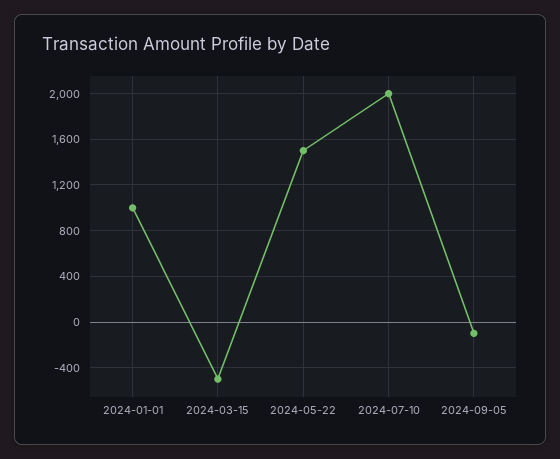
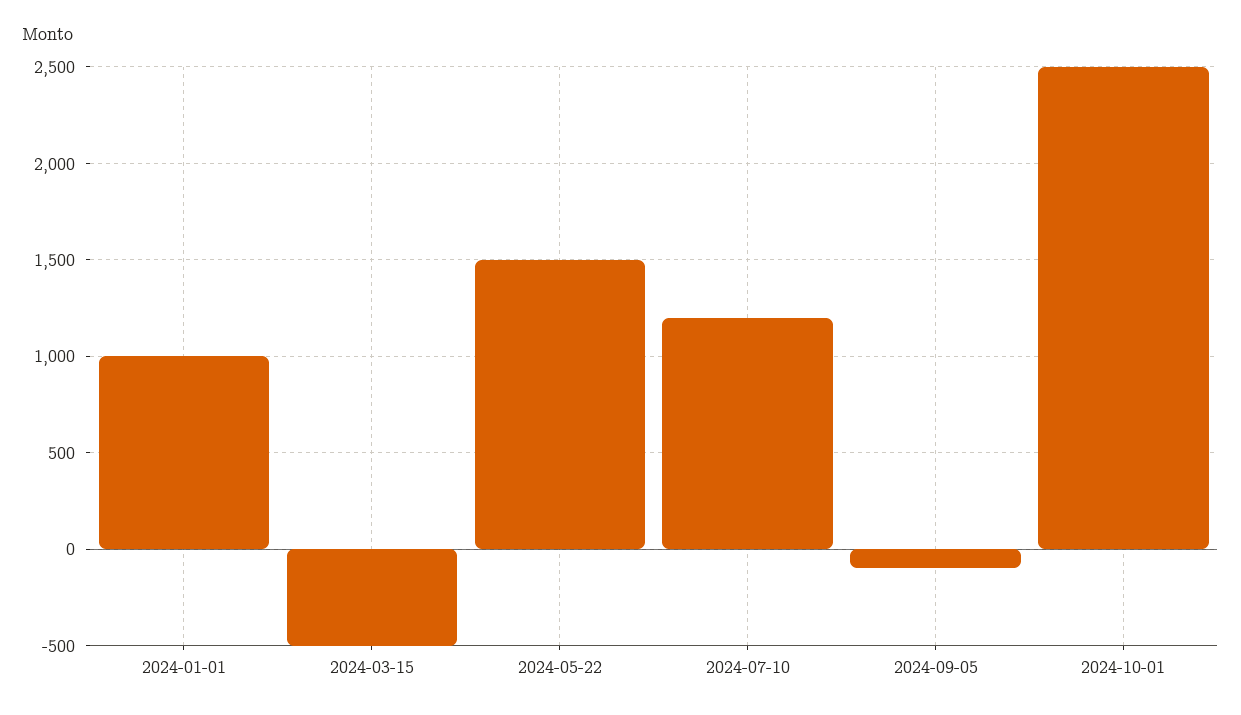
2024-07-10: 2000 -> 1200
2024-10-01: none -> 2500

